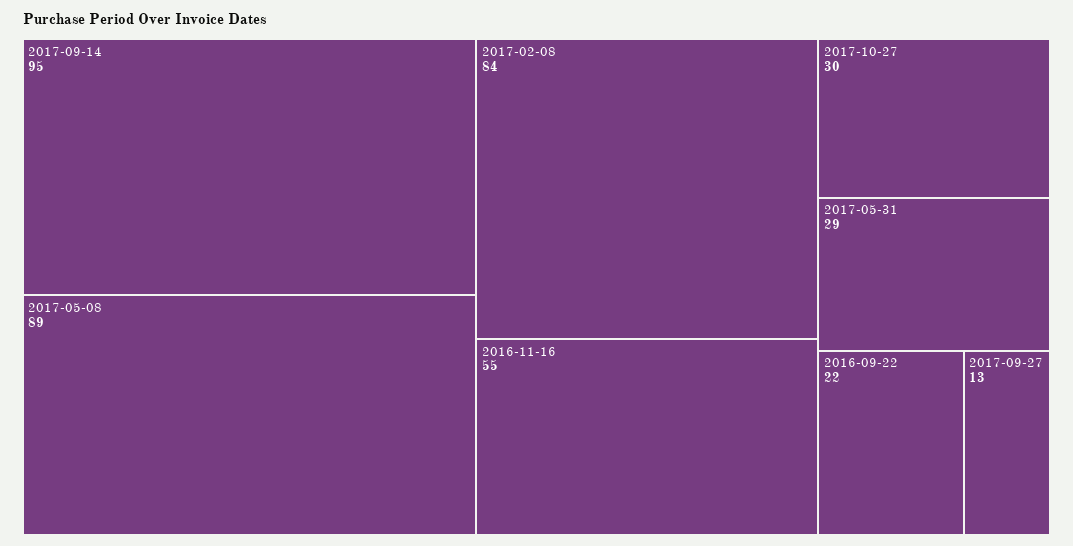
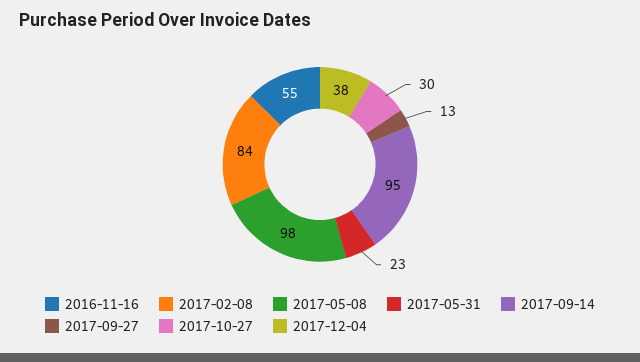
2017-05-08: 89 -> 98
2017-05-31: 29 -> 23
2016-09-22: 22 -> none
2017-12-04: none -> 38

